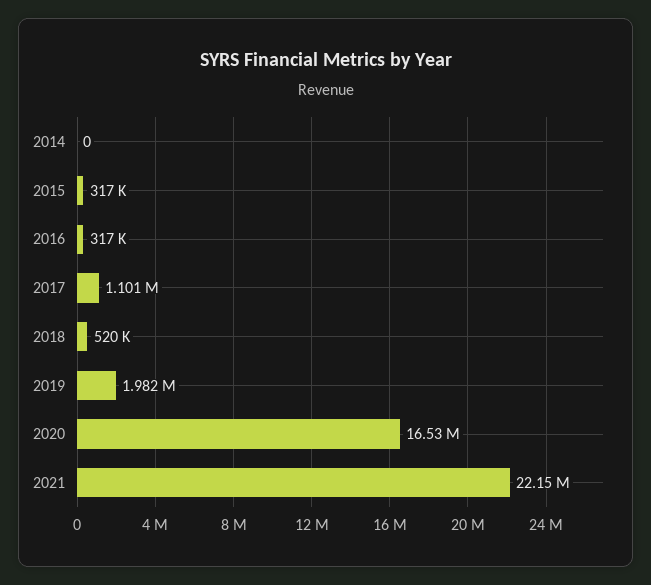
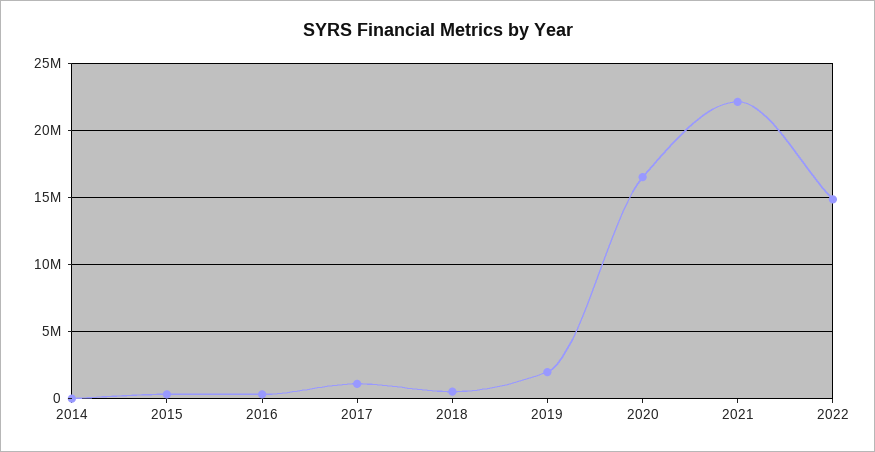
2022: none -> 15000000

